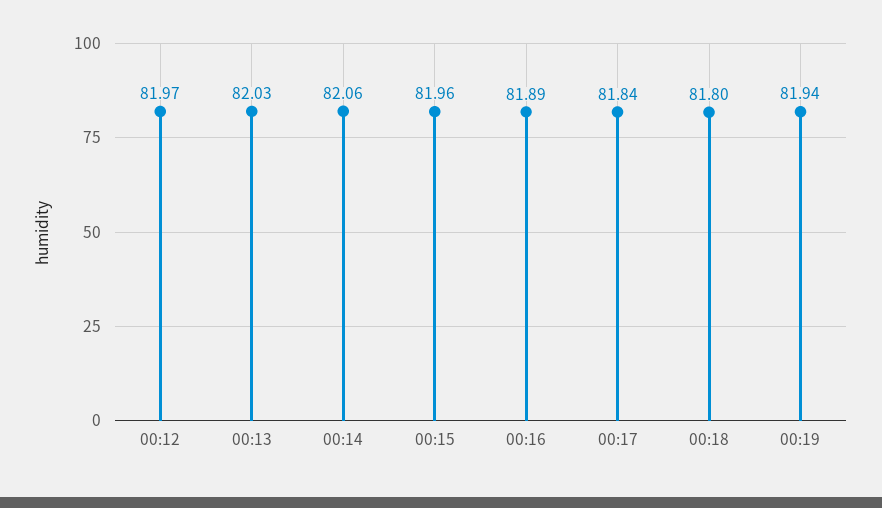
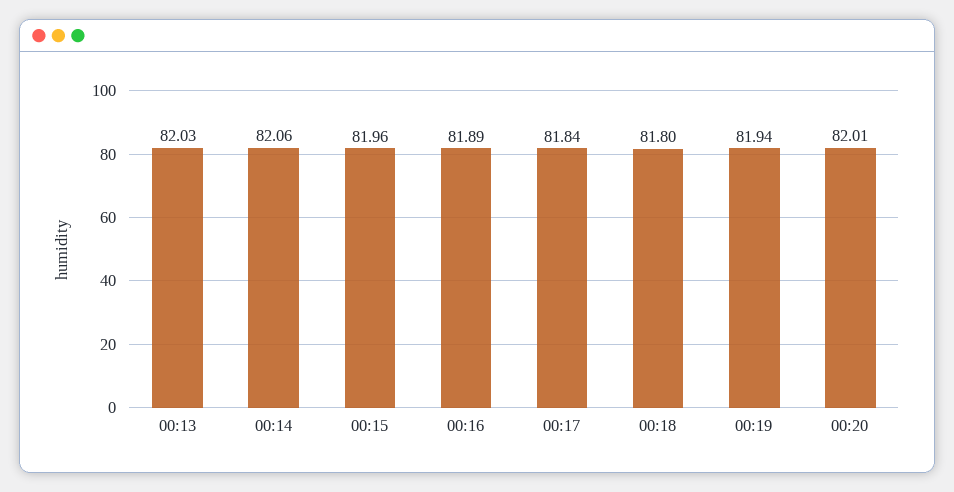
00:12: 81.97 -> none
00:20: none -> 82.01

